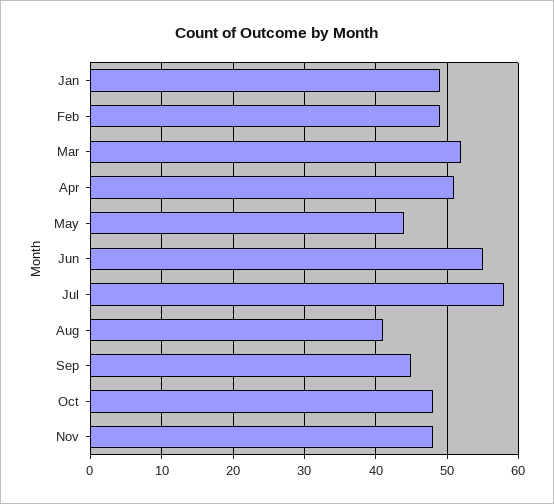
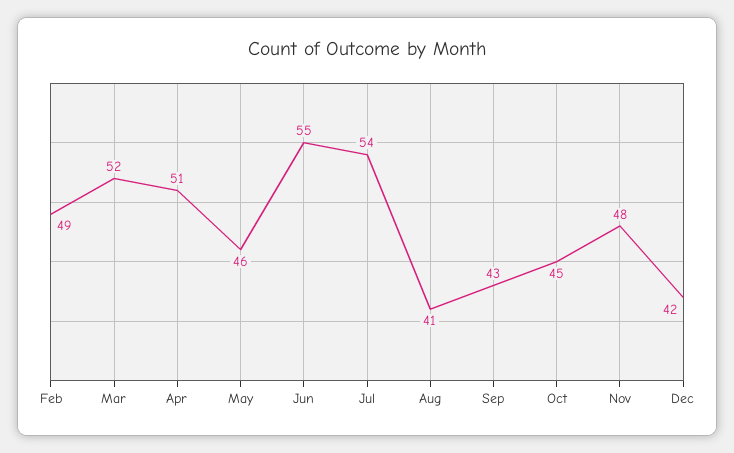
Jan: 49 -> none
May: 44 -> 46
Jul: 58 -> 54
Sep: 45 -> 43
Oct: 48 -> 45
Dec: none -> 42

